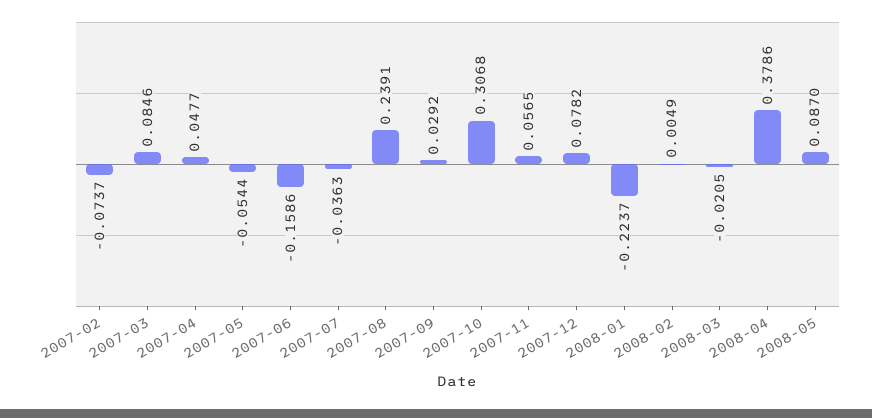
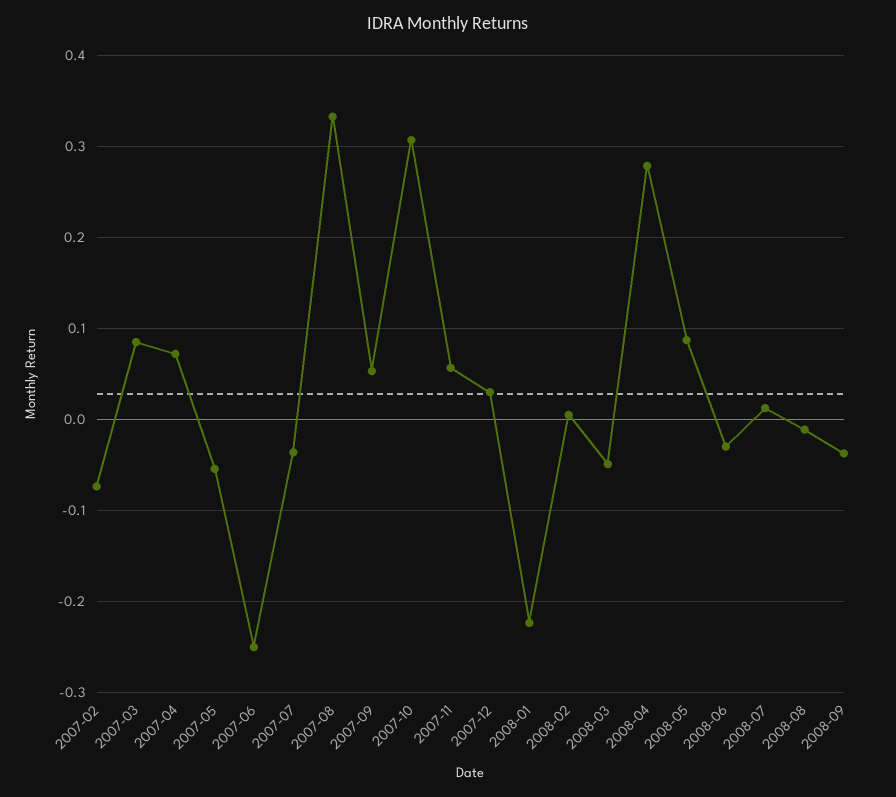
2007-04: 0.0477 -> 0.07
2007-06: -0.1586 -> -0.25
2007-08: 0.2391 -> 0.33
2007-09: 0.0292 -> 0.05
2007-12: 0.0782 -> 0.03
2008-03: -0.0205 -> -0.05
2008-04: 0.3786 -> 0.28
2008-06: none -> -0.03
2008-07: none -> 0.01
2008-08: none -> -0.01
2008-09: none -> -0.04

